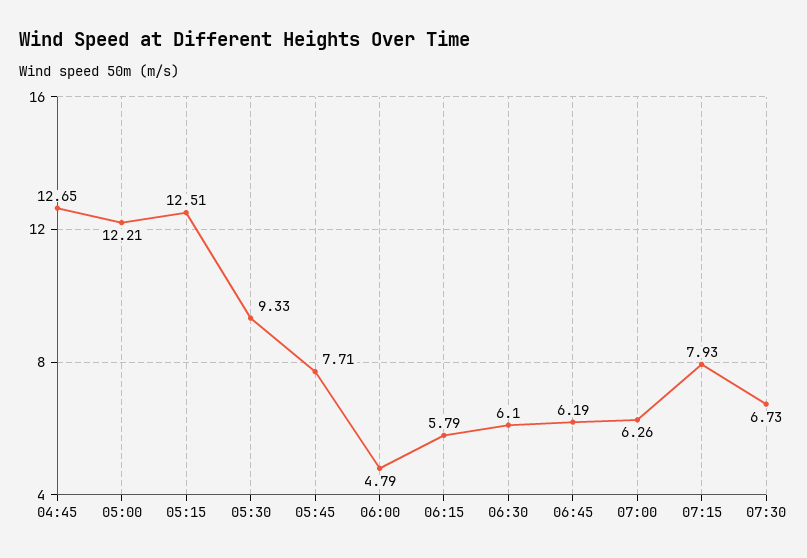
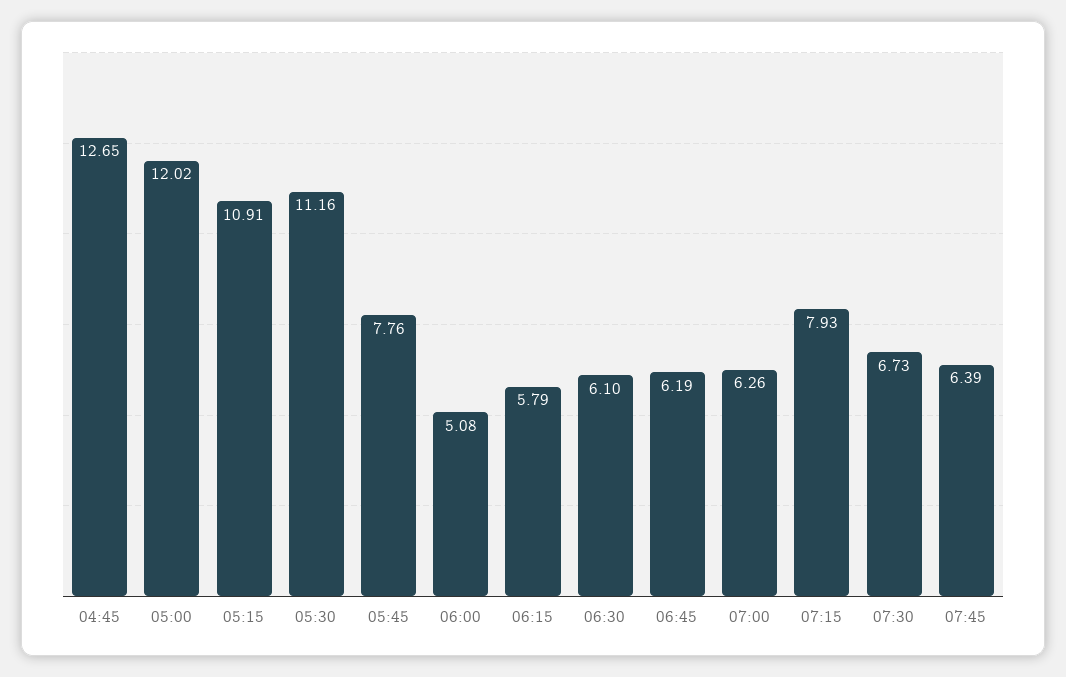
05:00: 12.21 -> 12.02
05:15: 12.51 -> 10.91
05:30: 9.33 -> 11.16
05:45: 7.71 -> 7.76
06:00: 4.79 -> 5.08
07:45: none -> 6.39

